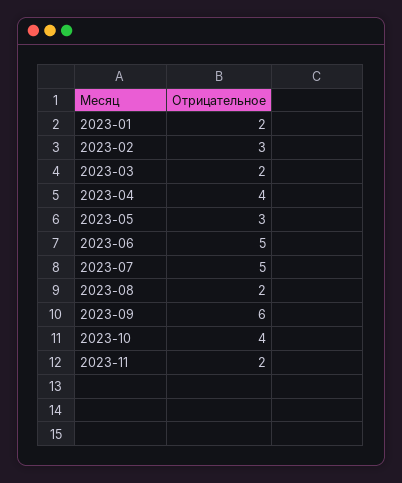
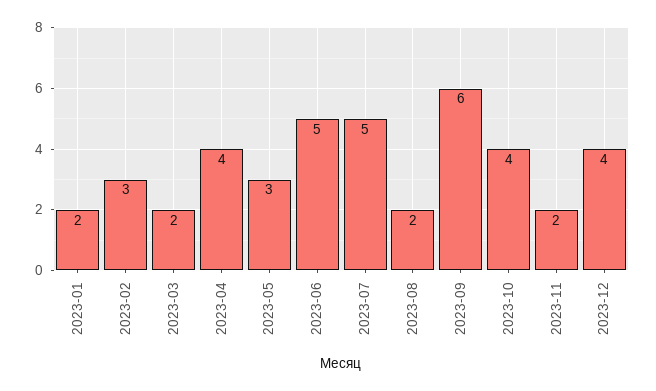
2023-12: none -> 4

